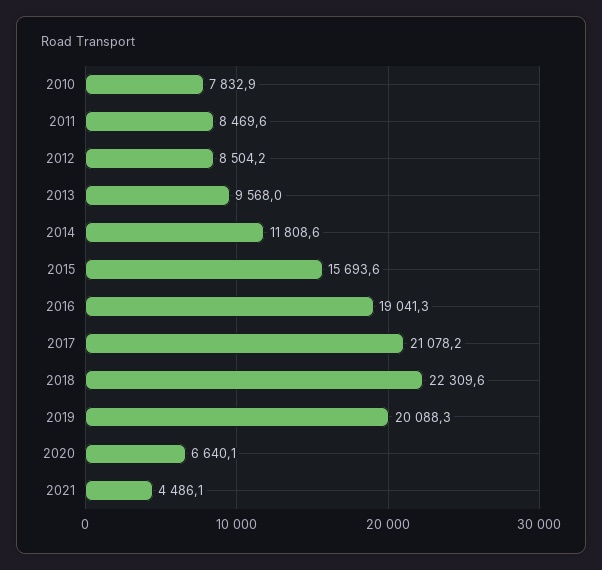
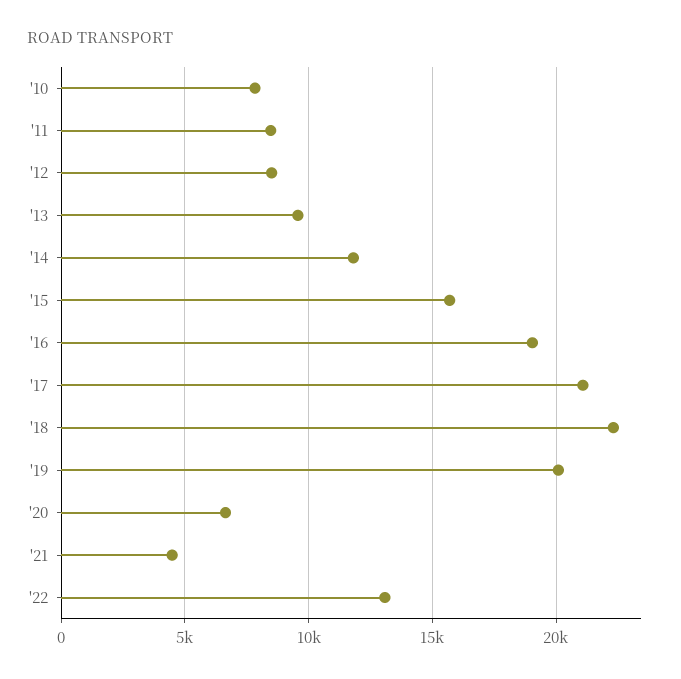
'22: none -> 13000

